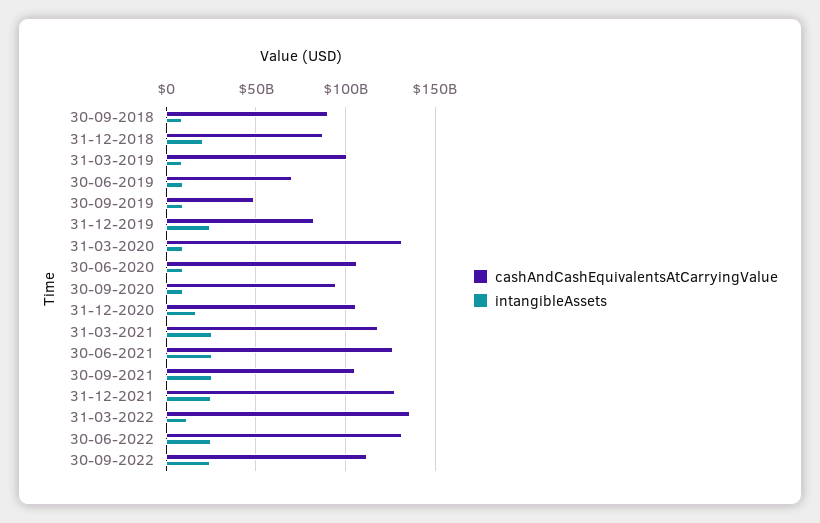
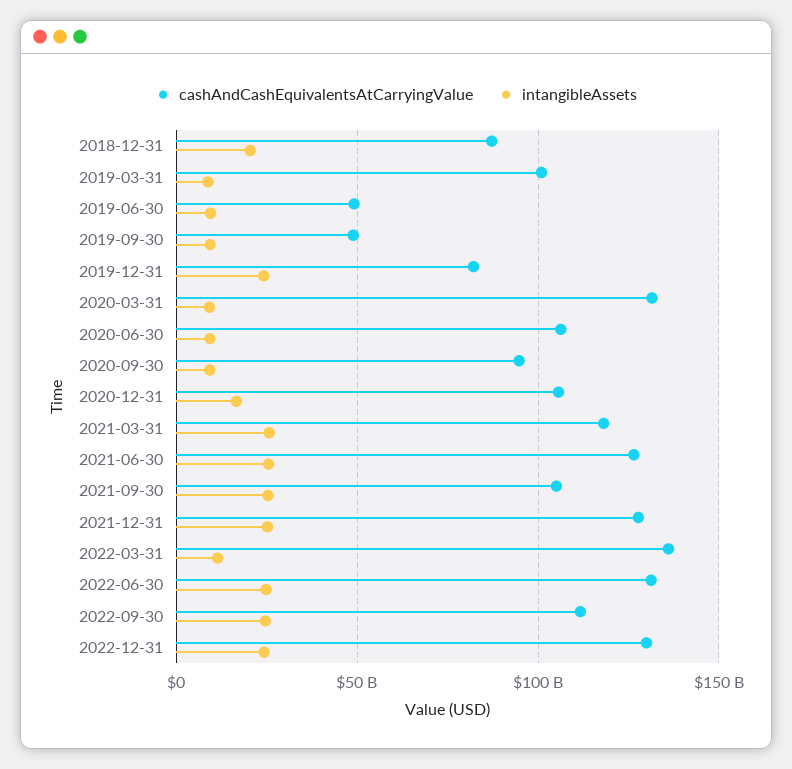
cashAndCashEquivalentsAtCarryingValue, 30-09-2018: 90000000000 -> none
intangibleAssets, 30-09-2018: 10000000000 -> none
cashAndCashEquivalentsAtCarryingValue, 30-06-2019: 70000000000 -> 50000000000
cashAndCashEquivalentsAtCarryingValue, 2022-12-31: none -> 130000000000
intangibleAssets, 2022-12-31: none -> 25000000000

